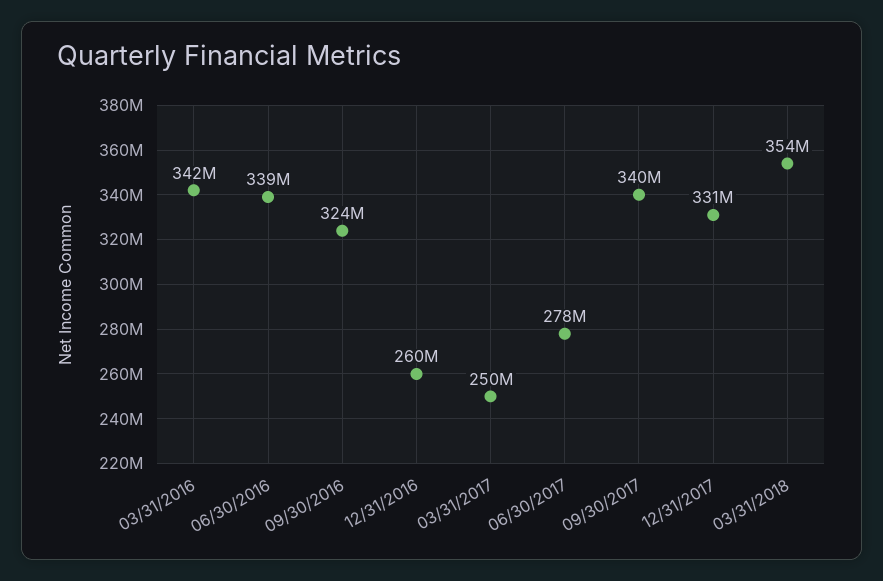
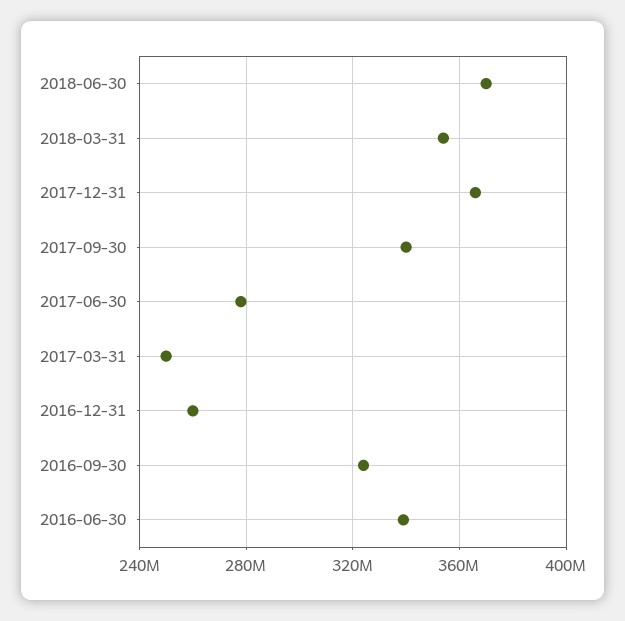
03/31/2016: 342000000 -> none
12/31/2017: 331000000 -> 365000000
2018-06-30: none -> 370000000

